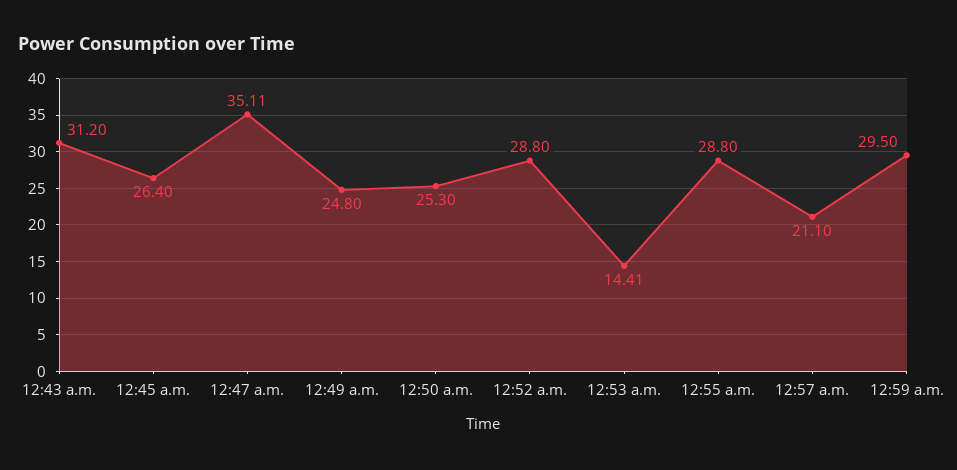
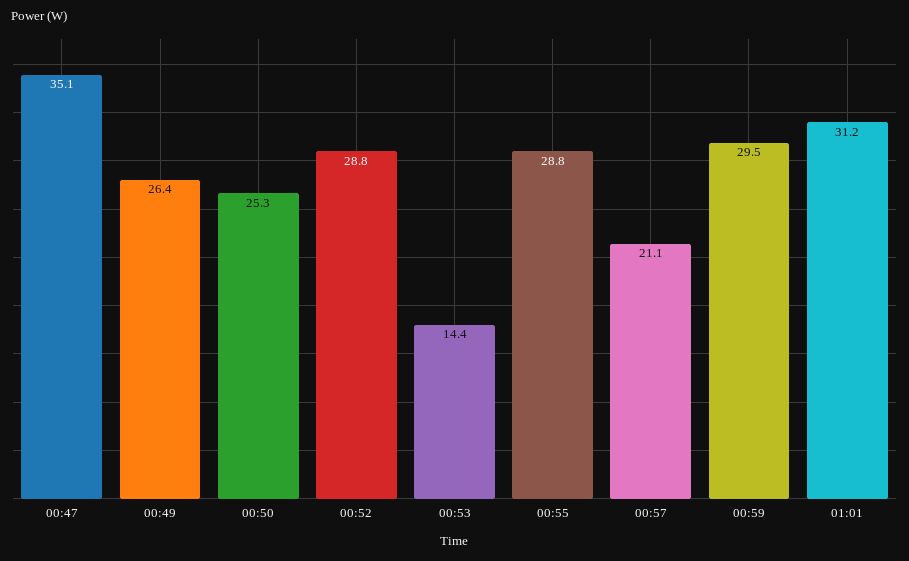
12:43 a.m.: 31.2 -> none
12:45 a.m.: 26.4 -> none
12:49 a.m.: 24.8 -> 26.4
01:01: none -> 31.2

